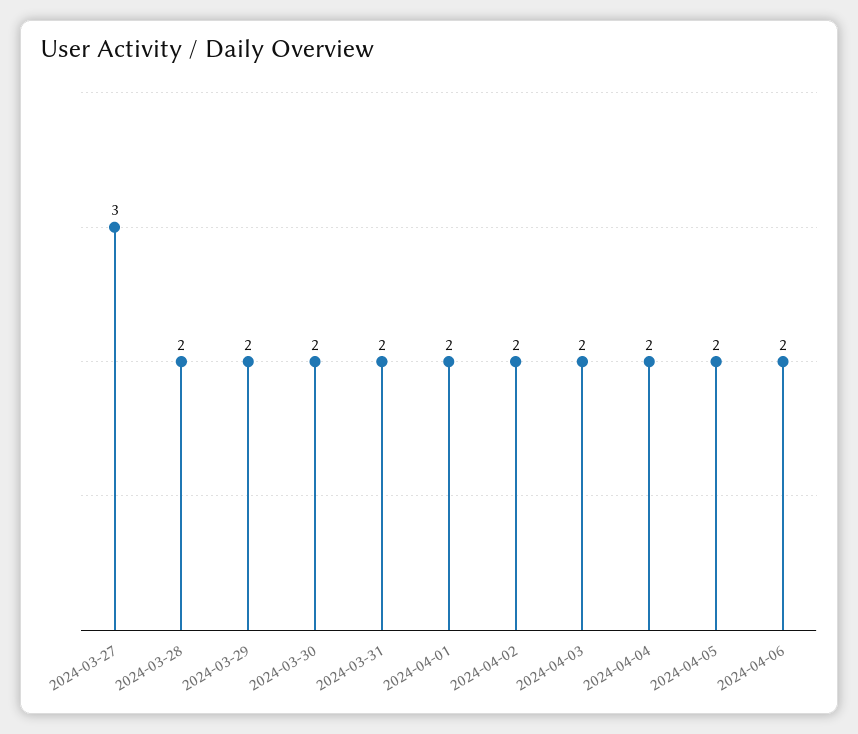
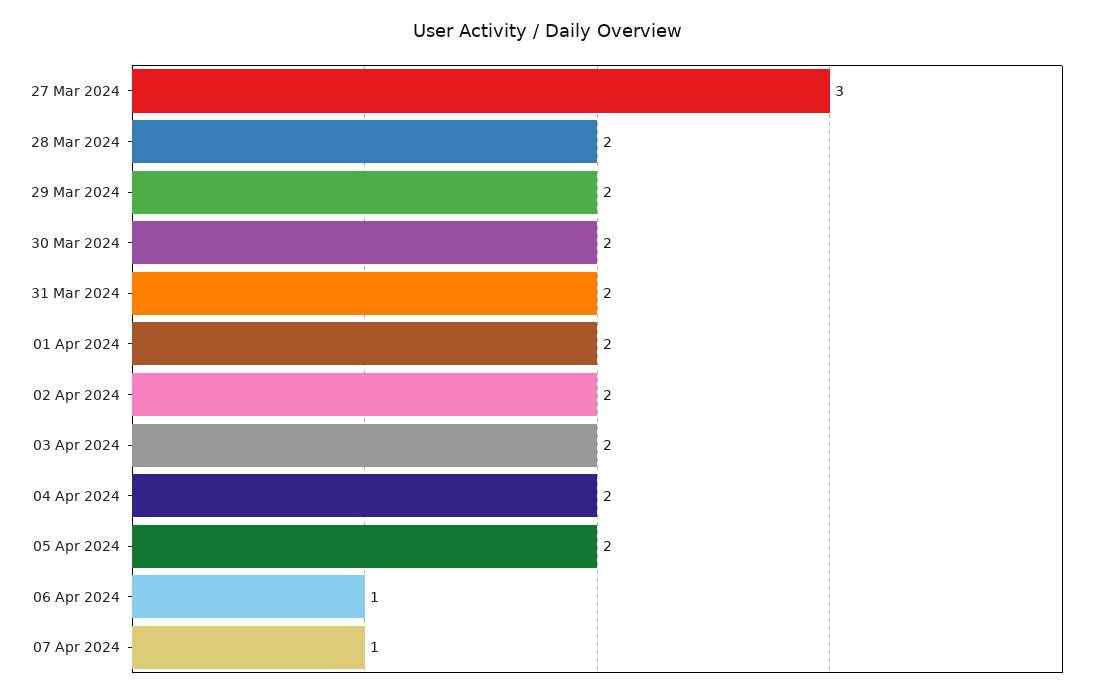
2024-04-06: 2 -> 1
07 Apr 2024: none -> 1

